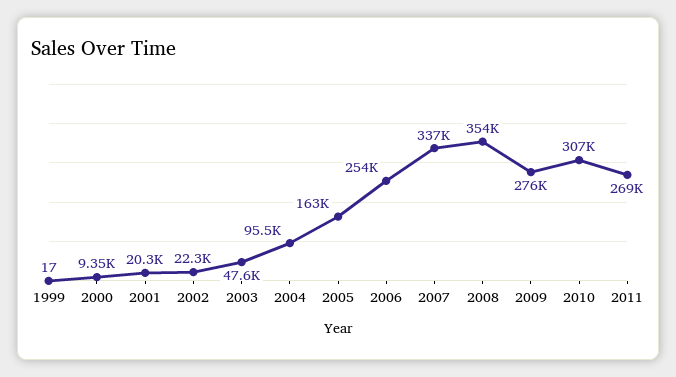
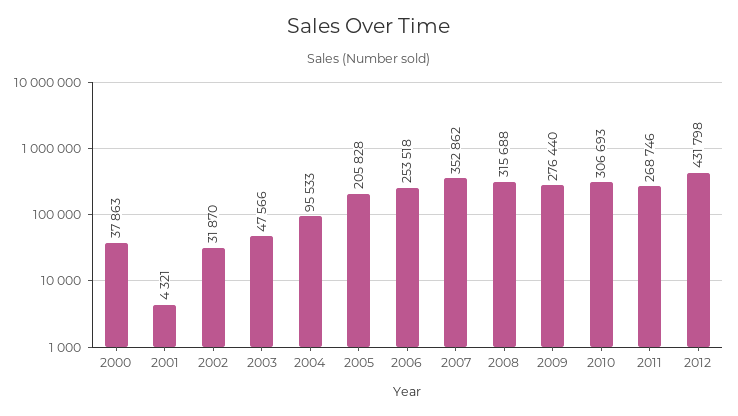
1999: 17 -> none
2000: 9350 -> 37863
2001: 20300 -> 4321
2002: 22300 -> 31870
2005: 163000 -> 205828
2007: 337000 -> 352862
2008: 354000 -> 315688
2012: none -> 431798

